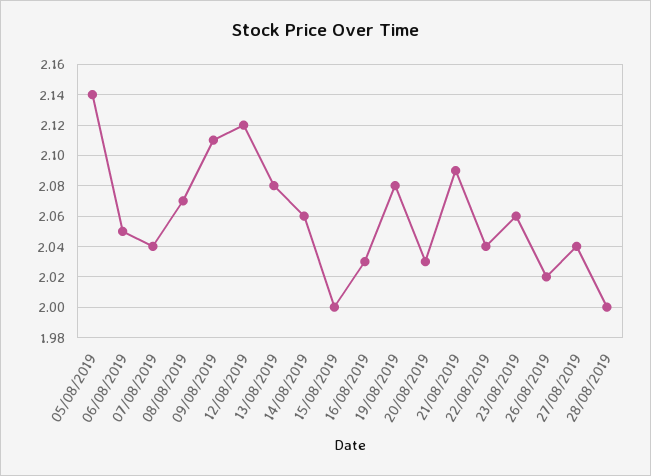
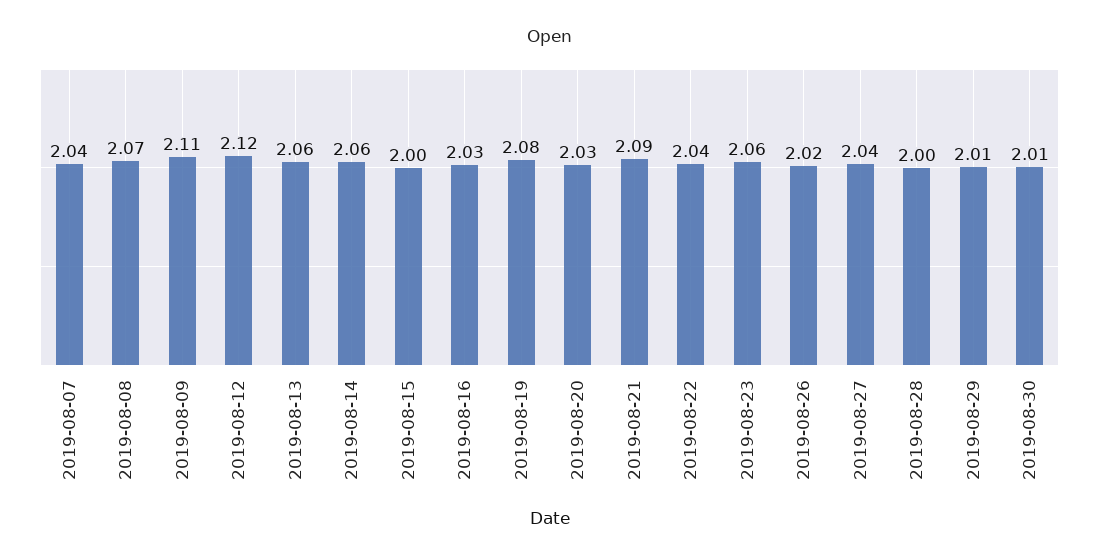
05/08/2019: 2.14 -> none
06/08/2019: 2.05 -> none
13/08/2019: 2.08 -> 2.06
2019-08-29: none -> 2.01
2019-08-30: none -> 2.01

